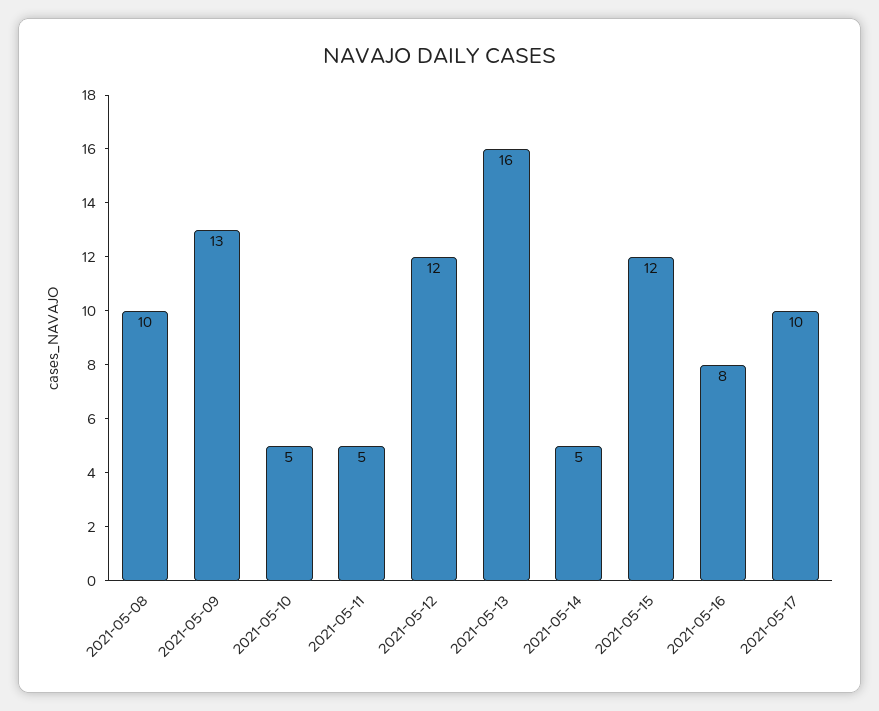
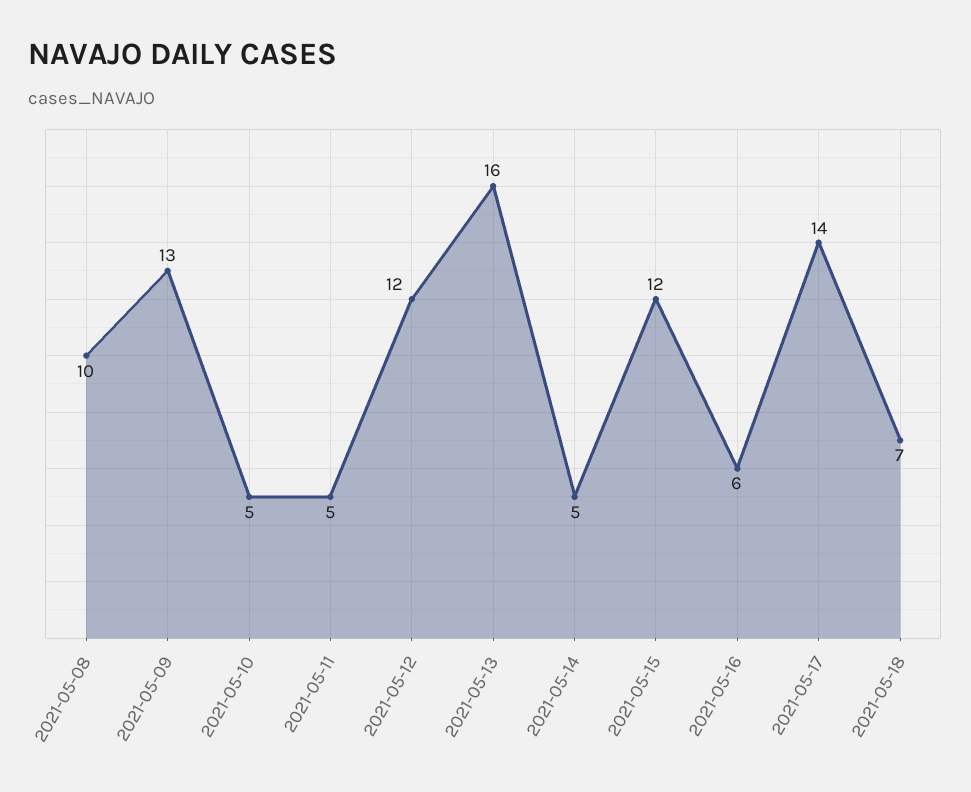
2021-05-16: 8 -> 6
2021-05-17: 10 -> 14
2021-05-18: none -> 7

